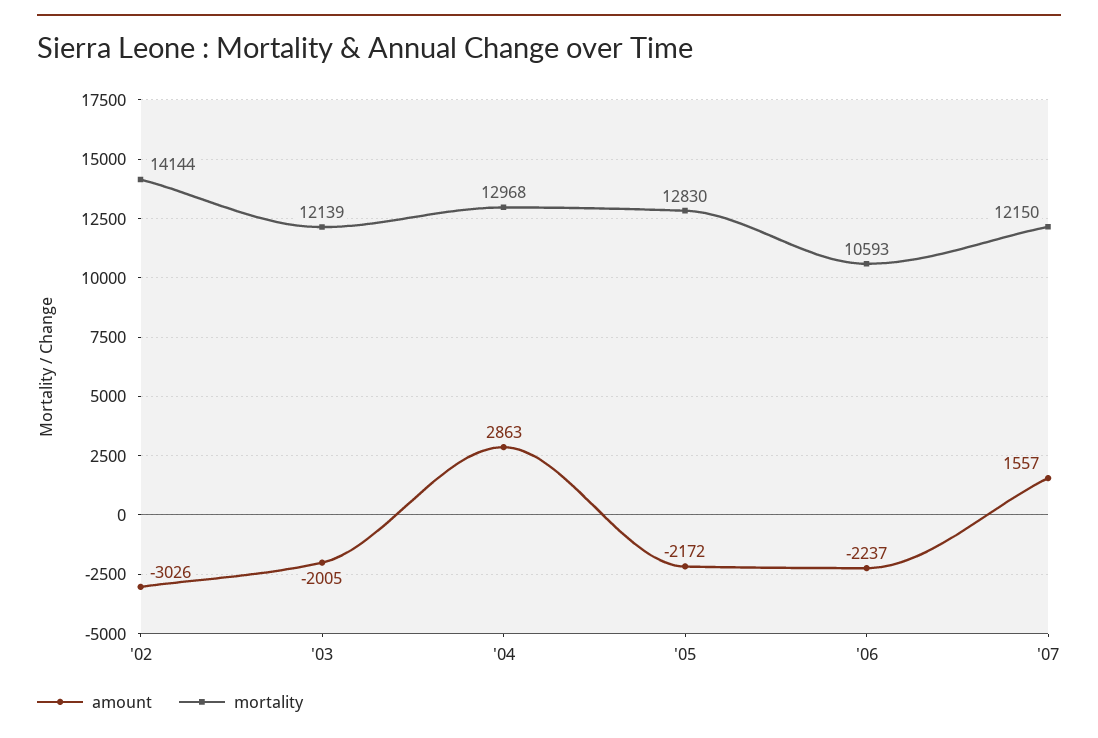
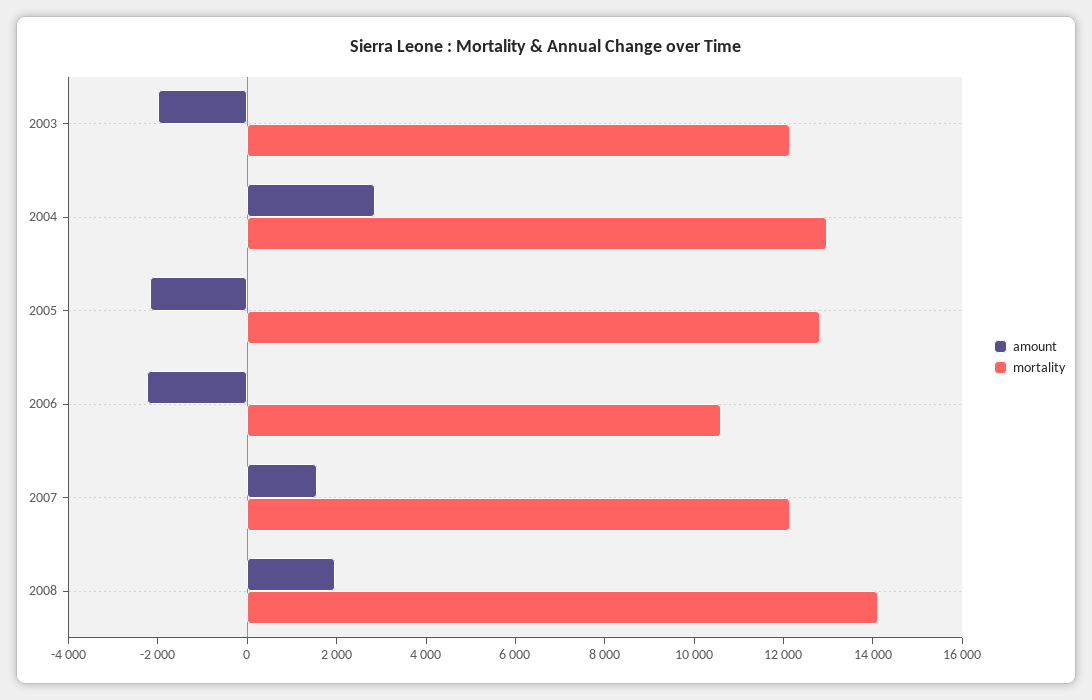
amount, '02: -3026 -> none
mortality, '02: 14144 -> none
amount, 2008: none -> 2000
mortality, 2008: none -> 14000

